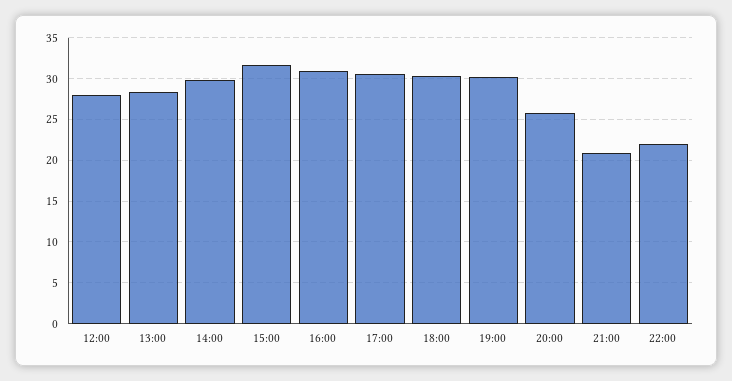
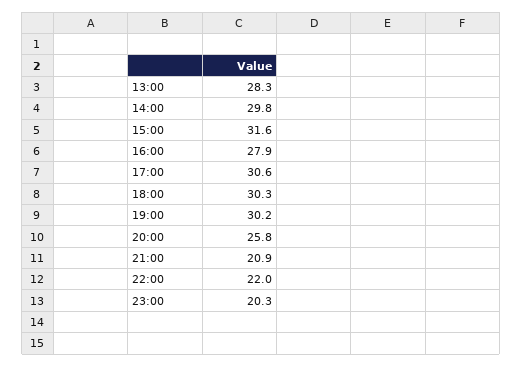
12:00: 28 -> none
16:00: 31 -> 27.9
23:00: none -> 20.3

